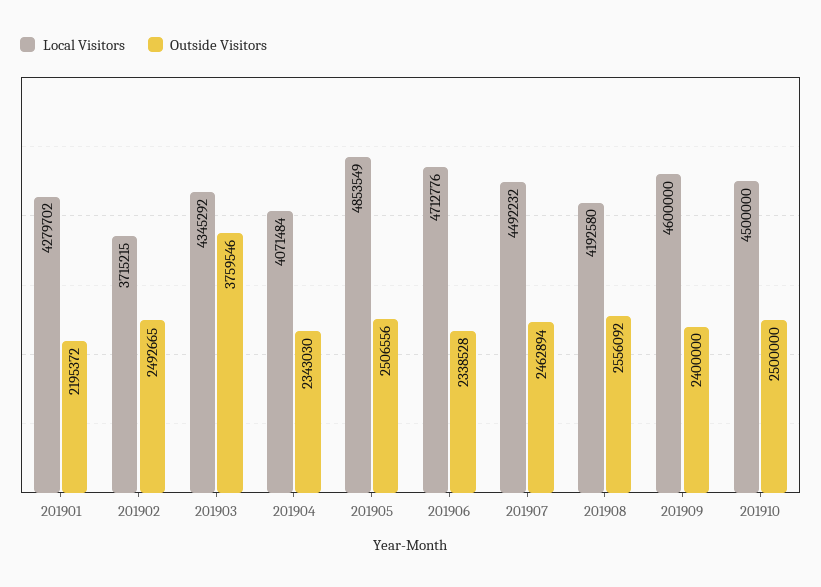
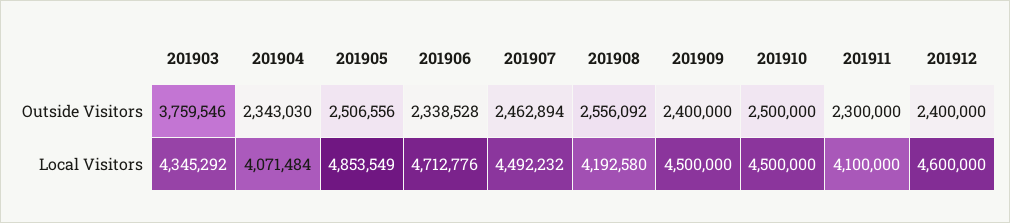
Local Visitors, 201901: 4279702 -> none
Outside Visitors, 201901: 2195372 -> none
Local Visitors, 201902: 3715215 -> none
Outside Visitors, 201902: 2492665 -> none
Local Visitors, 201909: 4600000 -> 4500000
Outside Visitors, 201911: none -> 2300000
Outside Visitors, 201912: none -> 2400000
Local Visitors, 201911: none -> 4100000
Local Visitors, 201912: none -> 4600000

